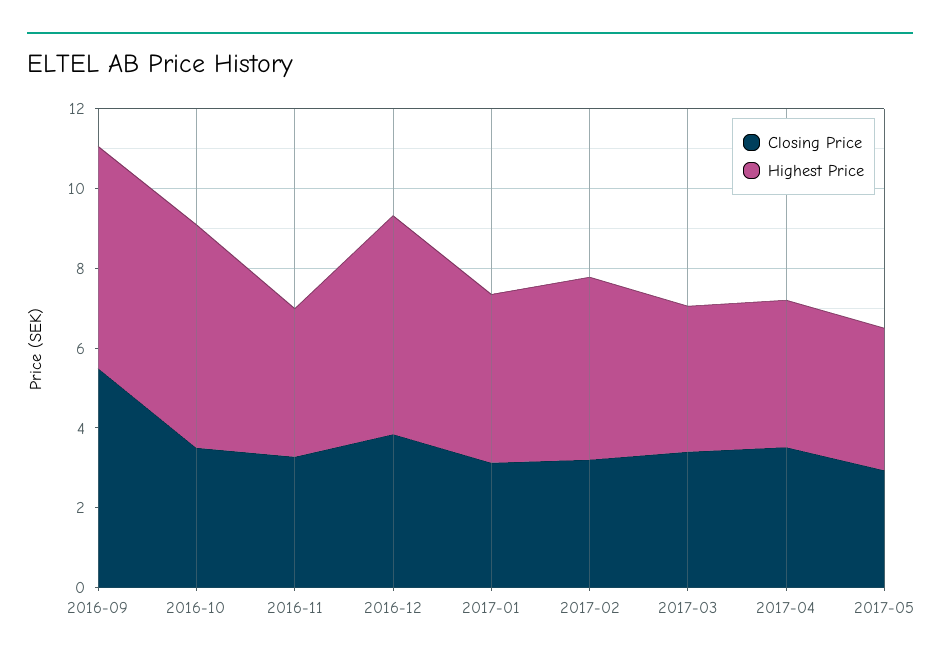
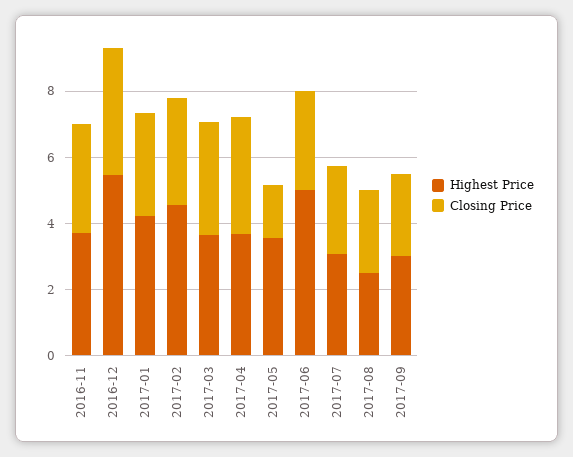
Closing Price, 2016-09: 5.5 -> none
Highest Price, 2016-09: 5.5 -> none
Closing Price, 2016-10: 3.5 -> none
Highest Price, 2016-10: 5.5 -> none
Closing Price, 2017-05: 3 -> 1.5
Highest Price, 2017-06: none -> 5
Closing Price, 2017-06: none -> 3
Highest Price, 2017-07: none -> 3
Closing Price, 2017-07: none -> 2.5
Highest Price, 2017-08: none -> 2.5
Closing Price, 2017-08: none -> 2.5
Highest Price, 2017-09: none -> 3
Closing Price, 2017-09: none -> 2.5

